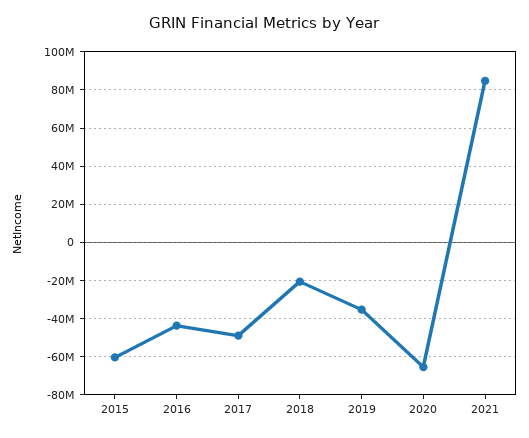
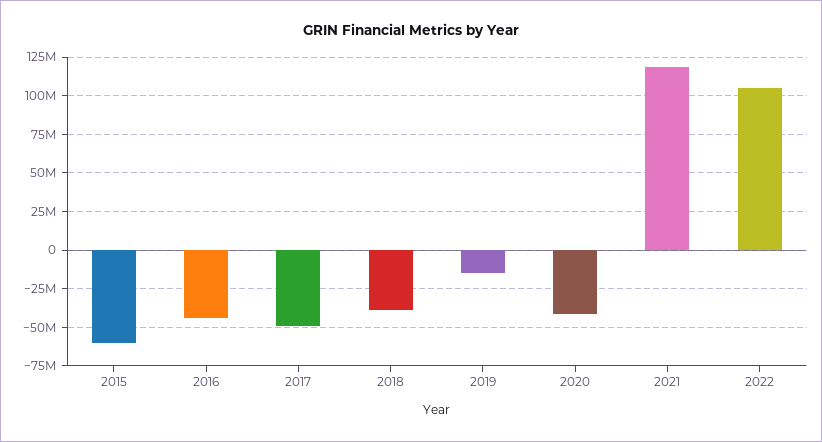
2018: -20000000 -> -40000000
2019: -35000000 -> -15000000
2020: -65000000 -> -40000000
2021: 85000000 -> 120000000
2022: none -> 105000000

